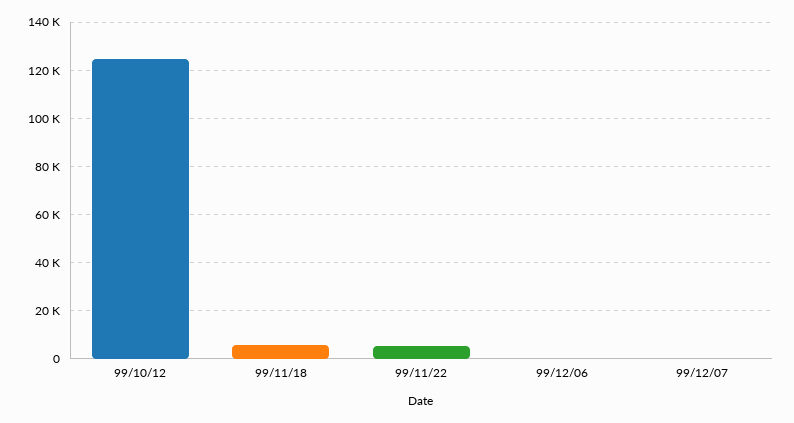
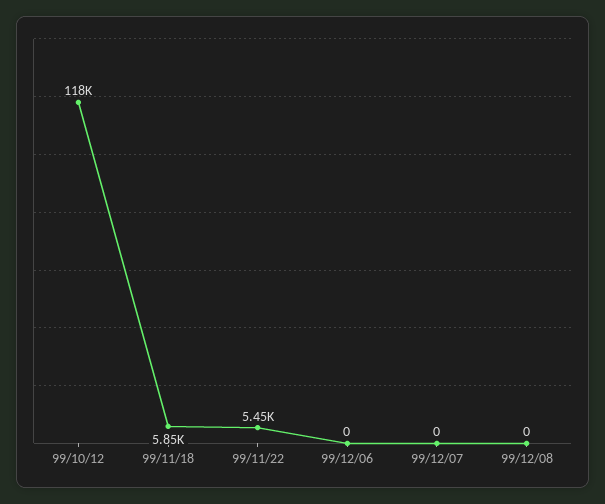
99/10/12: 125000 -> 118000
99/12/08: none -> 0

